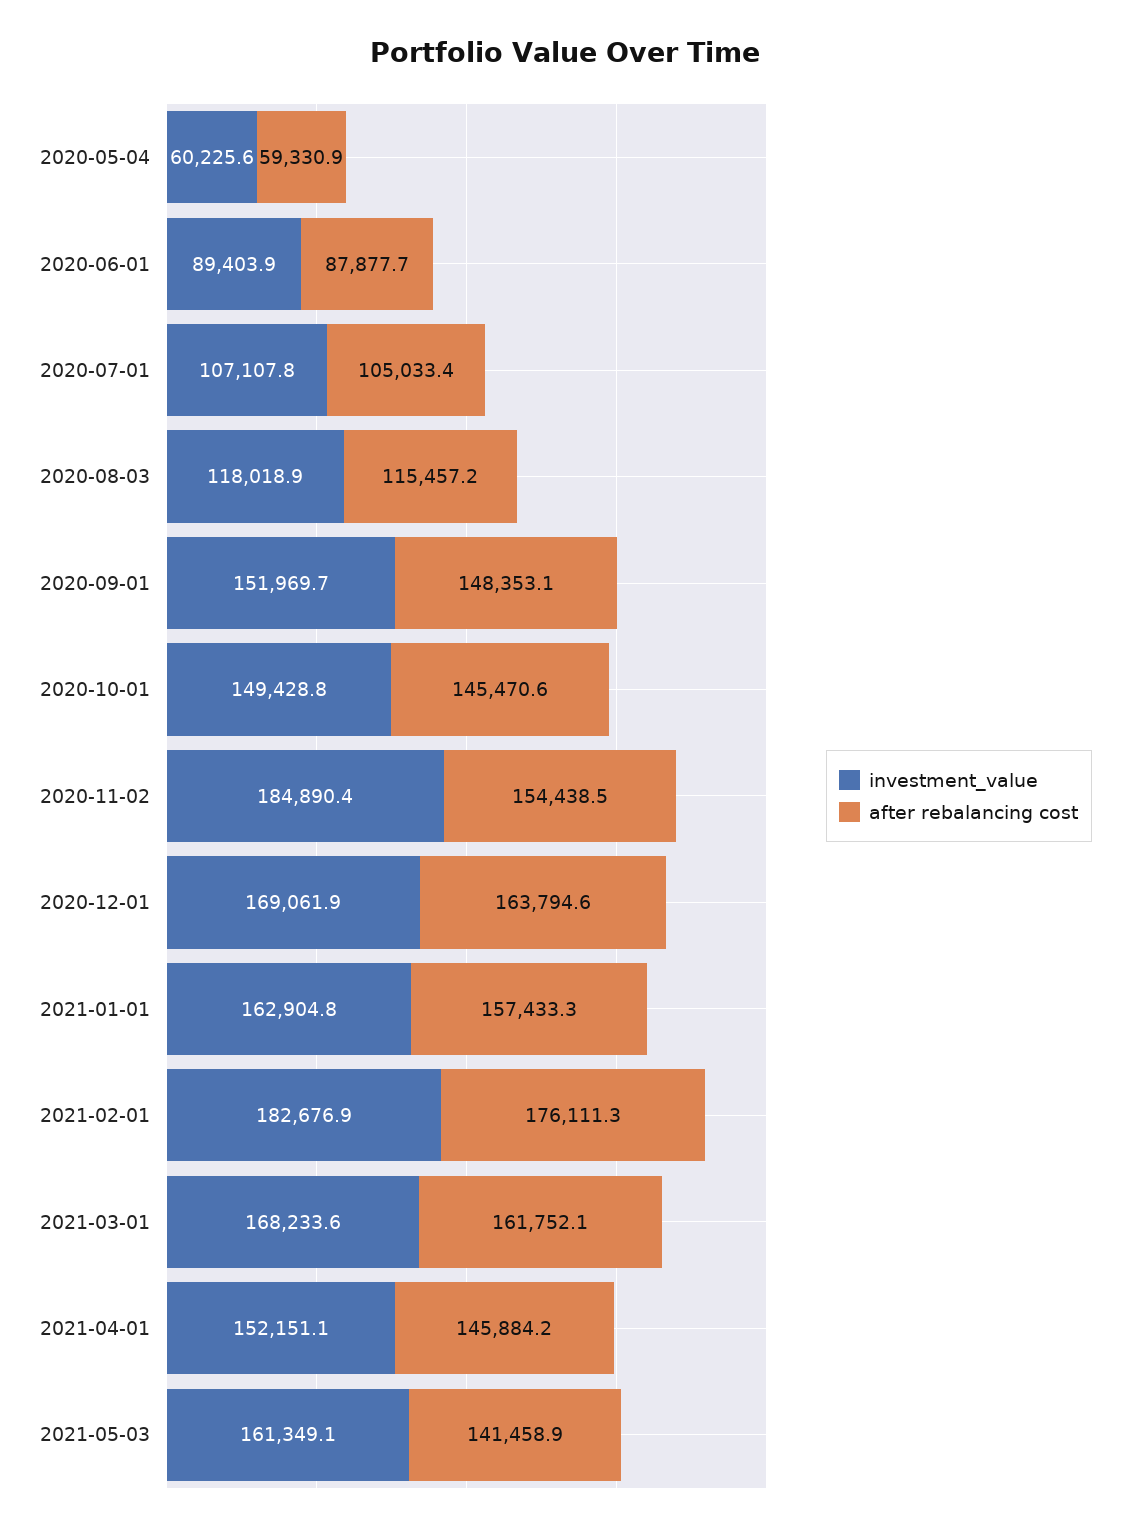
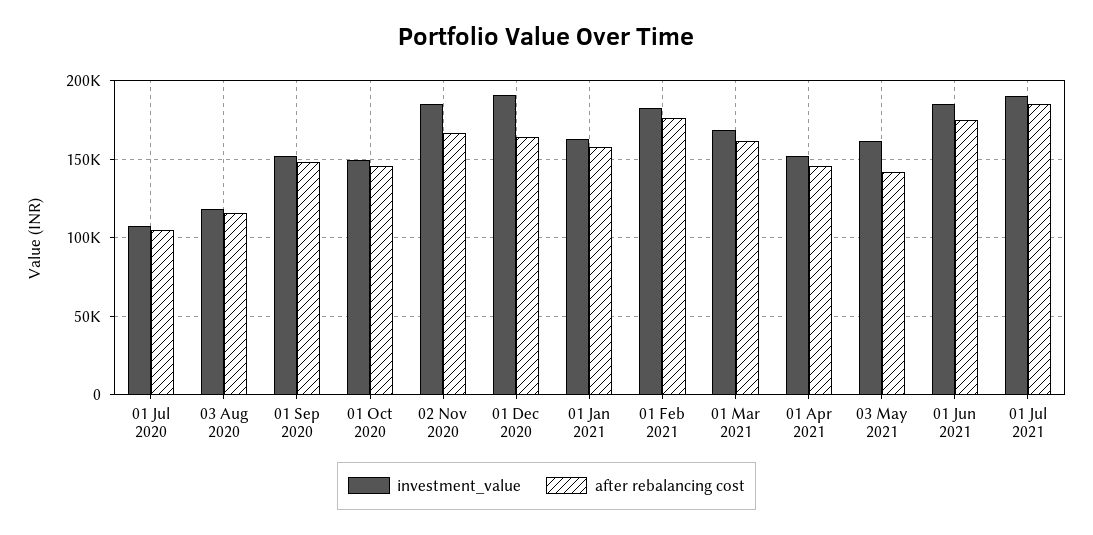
investment_value, 2020-05-04: 60225.6 -> none
after rebalancing cost, 2020-05-04: 59330.9 -> none
investment_value, 2020-06-01: 89403.9 -> none
after rebalancing cost, 2020-06-01: 87877.7 -> none
after rebalancing cost, 2020-11-02: 154438.5 -> 165000
investment_value, 2020-12-01: 169061.9 -> 190000
investment_value, 01 Jun 2021: none -> 185000
after rebalancing cost, 01 Jun 2021: none -> 175000
investment_value, 01 Jul 2021: none -> 190000
after rebalancing cost, 01 Jul 2021: none -> 185000

